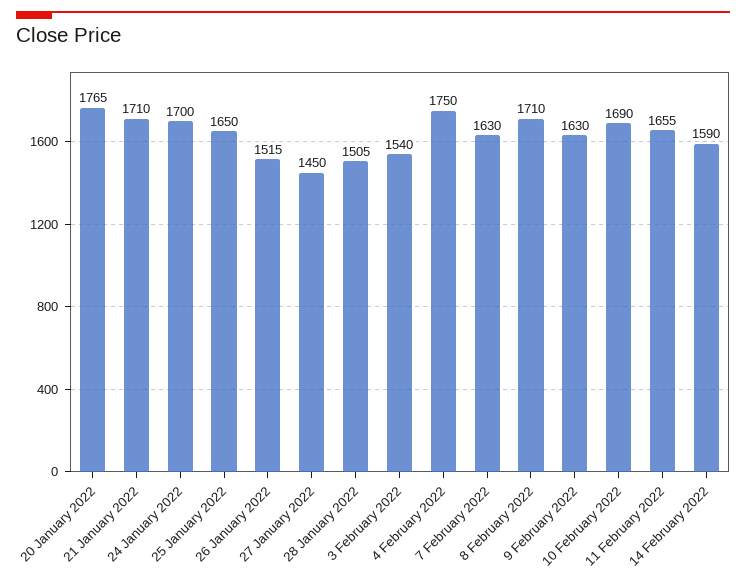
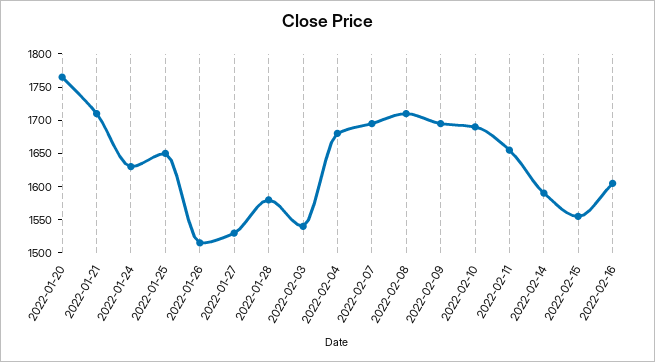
24 January 2022: 1700 -> 1625
27 January 2022: 1450 -> 1525
28 January 2022: 1505 -> 1575
4 February 2022: 1750 -> 1675
7 February 2022: 1630 -> 1700
9 February 2022: 1630 -> 1700
2022-02-15: none -> 1550
2022-02-16: none -> 1600

